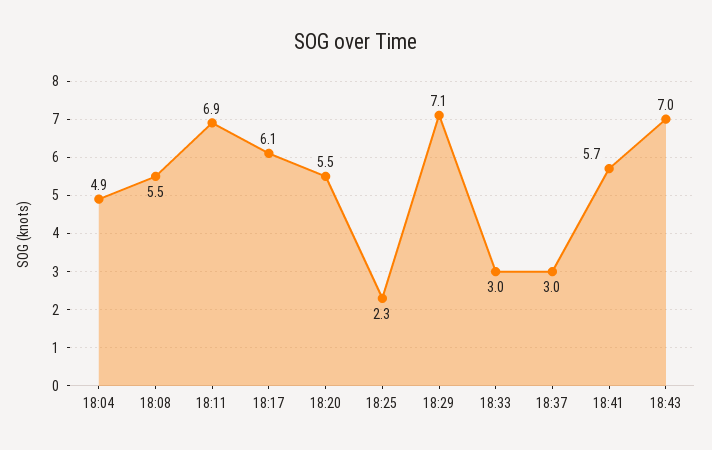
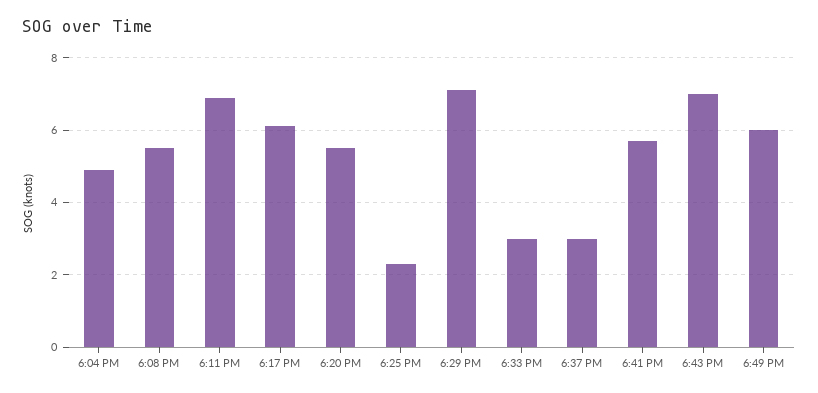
6:49 PM: none -> 6

